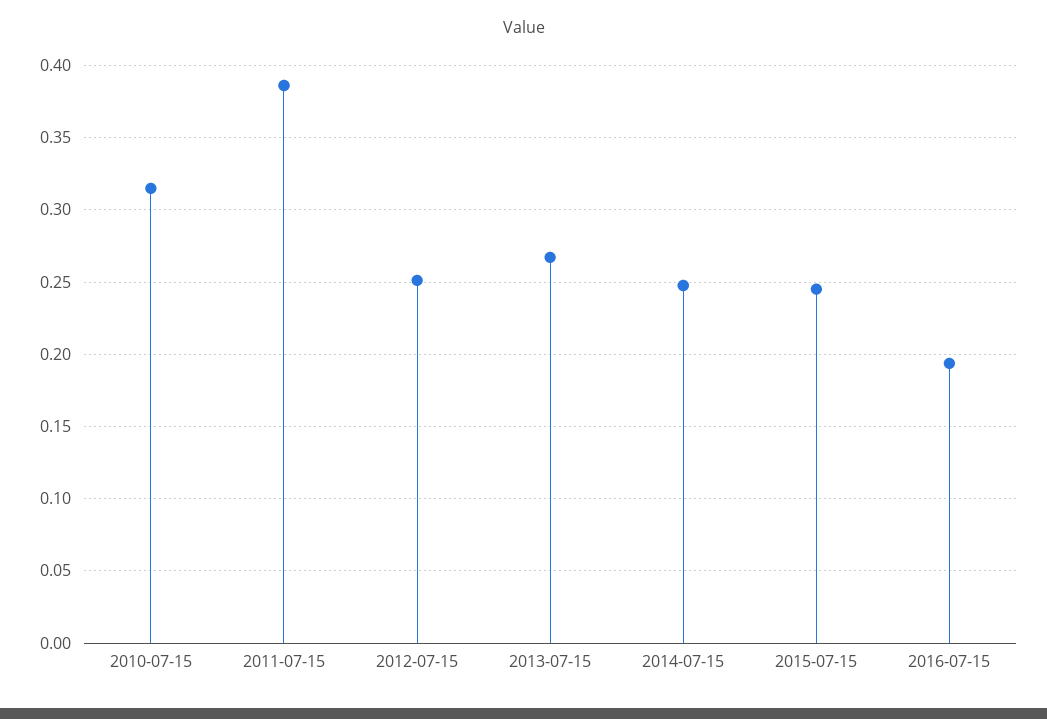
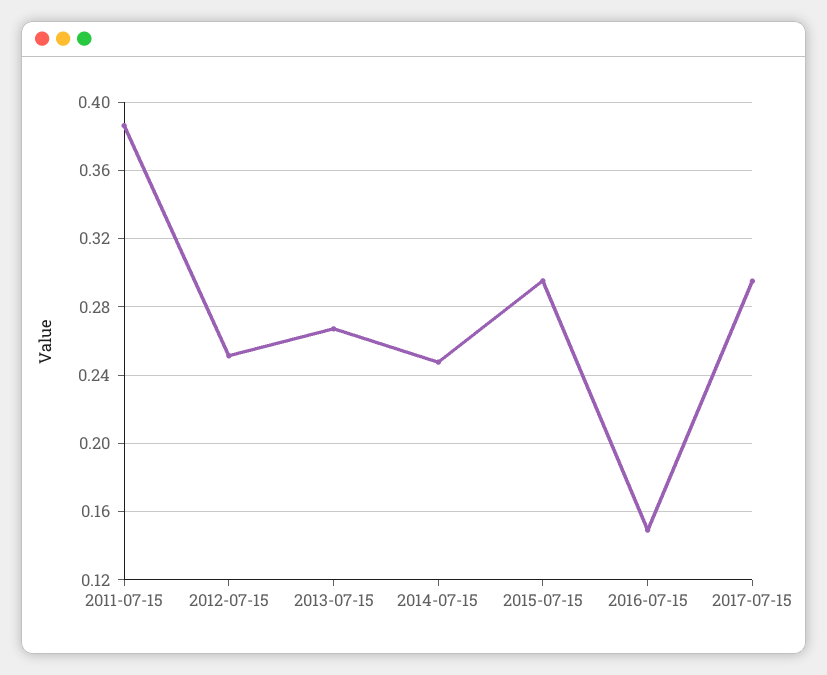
2010-07-15: 0.315 -> none
2015-07-15: 0.245 -> 0.295
2016-07-15: 0.195 -> 0.15
2017-07-15: none -> 0.295

